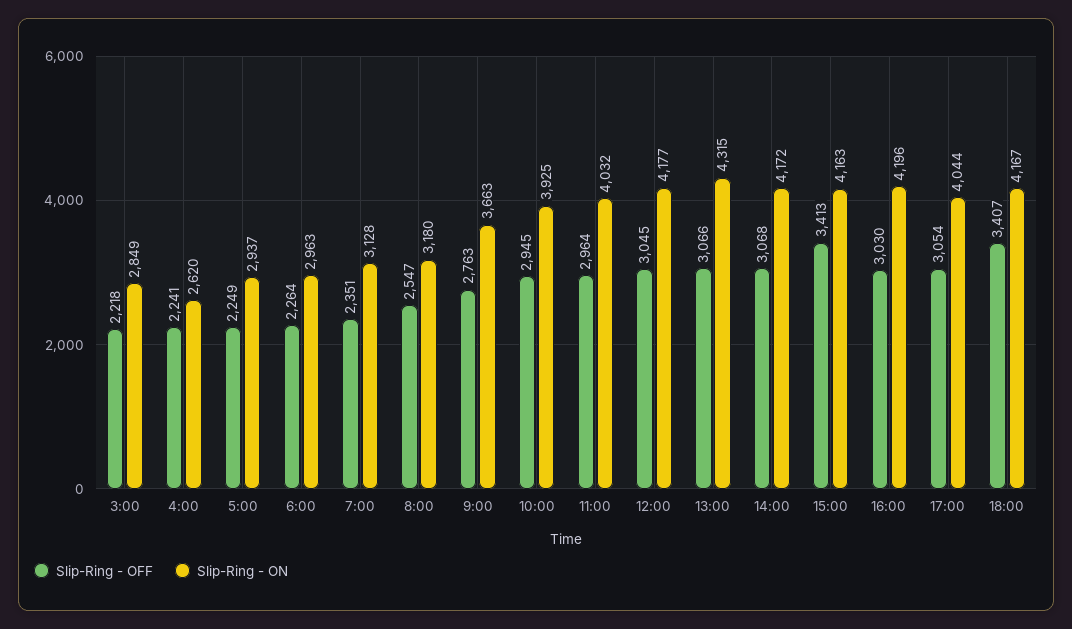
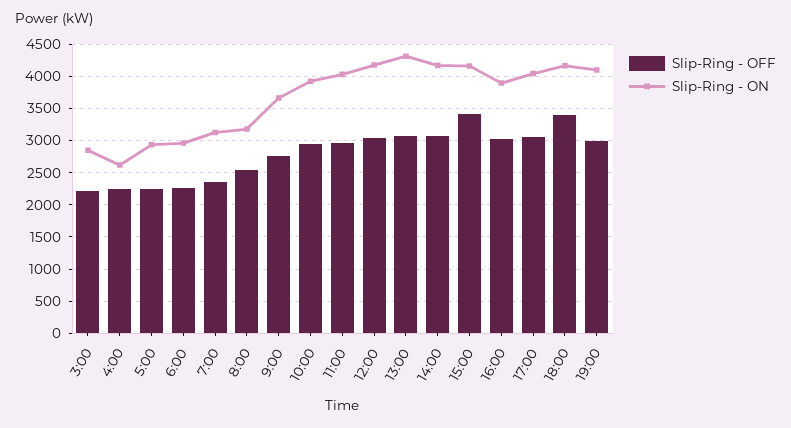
Slip-Ring - ON, 16:00: 4196 -> 3900
Slip-Ring - OFF, 19:00: none -> 3000
Slip-Ring - ON, 19:00: none -> 4100

